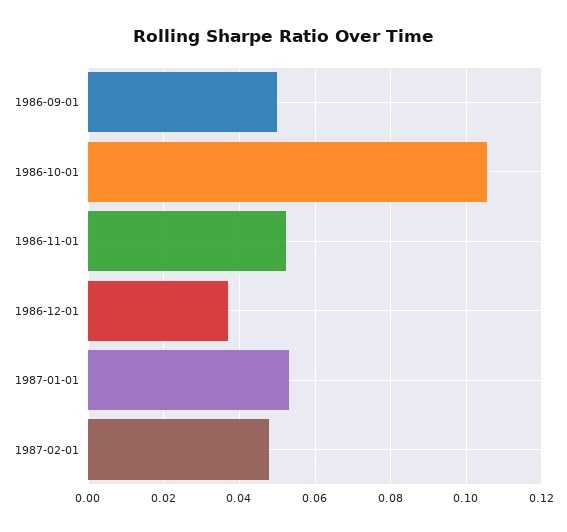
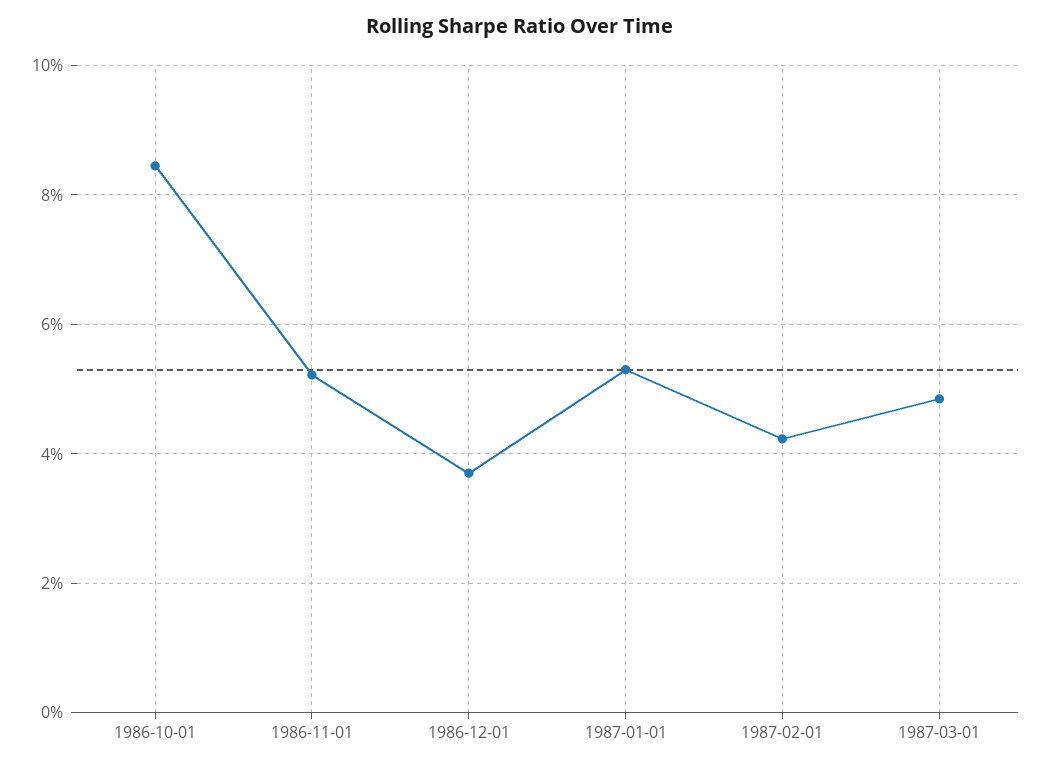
1986-09-01: 0.05 -> none
1986-10-01: 0.106 -> 0.084
1987-02-01: 0.048 -> 0.042
1987-03-01: none -> 0.048

